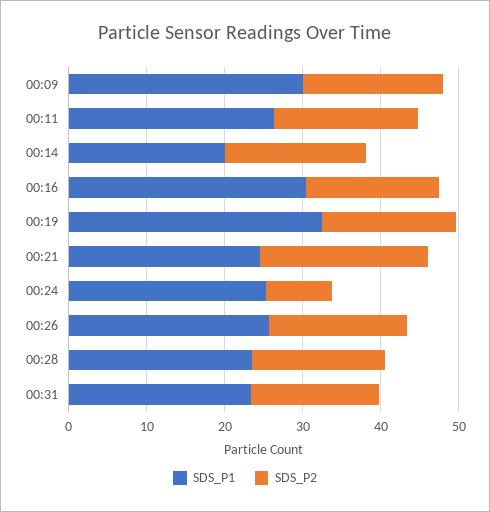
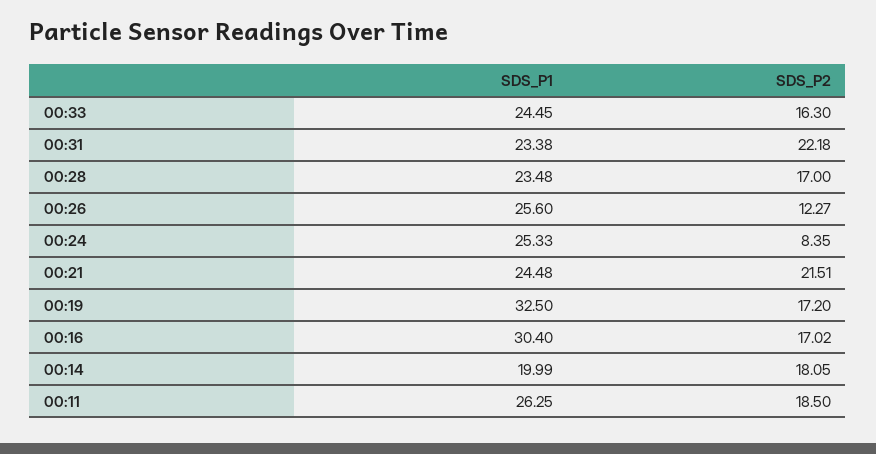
SDS_P1, 00:09: 30 -> none
SDS_P2, 00:09: 18 -> none
SDS_P2, 00:26: 18 -> 12.27
SDS_P2, 00:31: 16 -> 22.18
SDS_P1, 00:33: none -> 24.45
SDS_P2, 00:33: none -> 16.3

